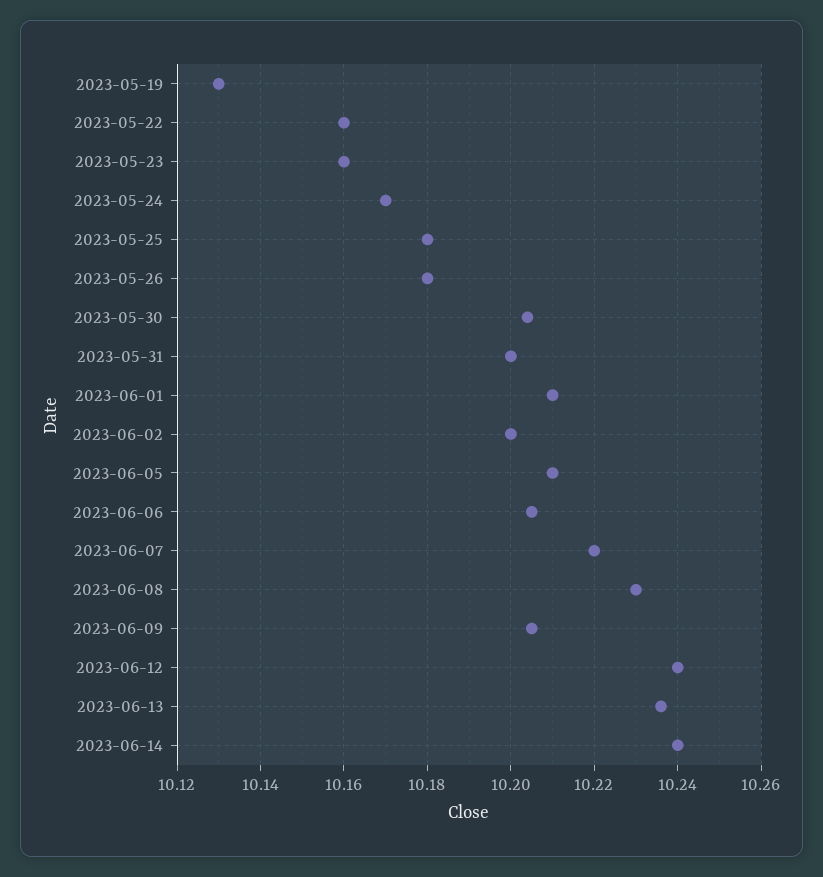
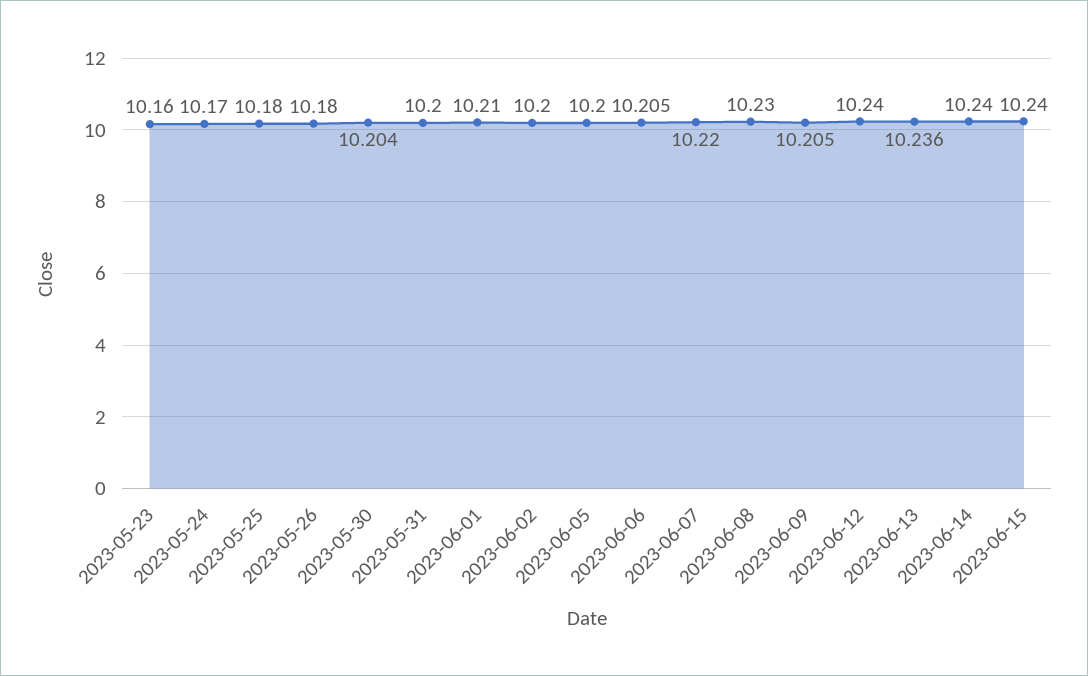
2023-05-19: 10.13 -> none
2023-05-22: 10.16 -> none
2023-06-05: 10.21 -> 10.2
2023-06-15: none -> 10.24

